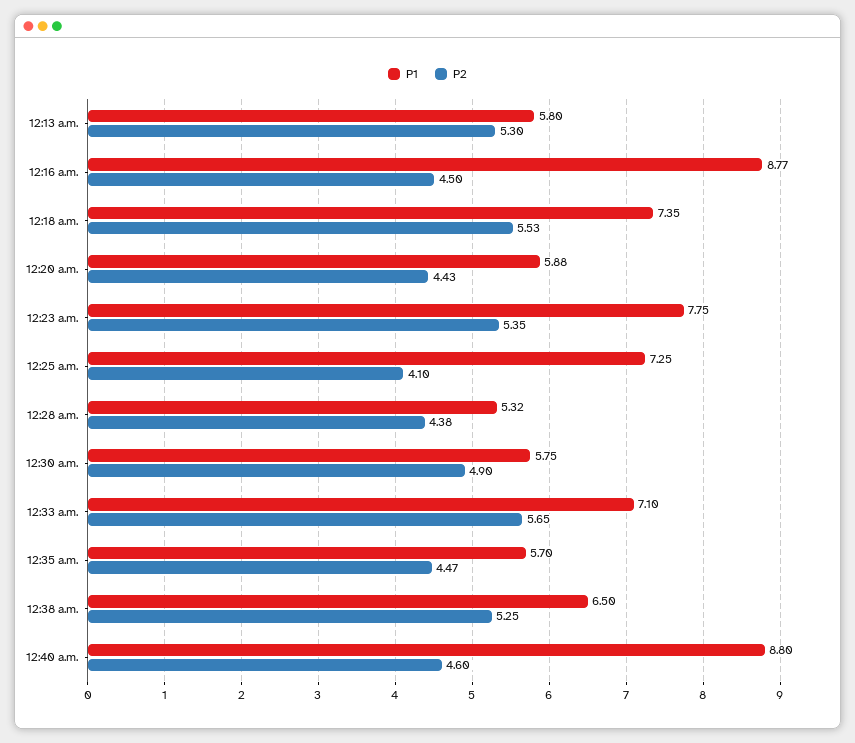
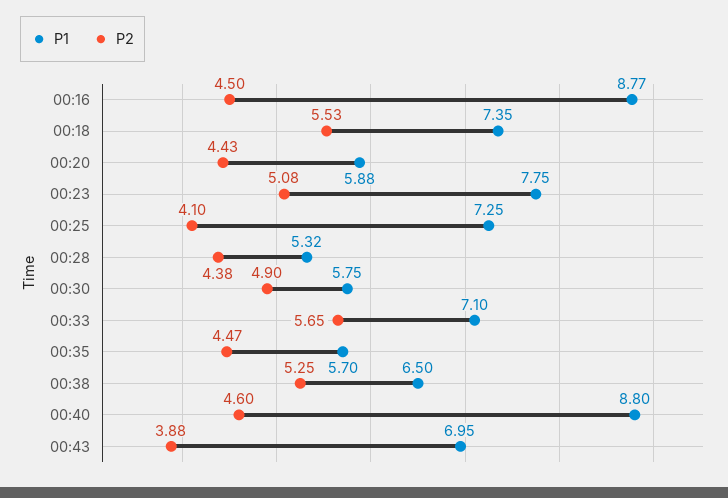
P1, 12:13 a.m.: 5.8 -> none
P2, 12:13 a.m.: 5.3 -> none
P2, 12:23 a.m.: 5.35 -> 5.08
P1, 00:43: none -> 6.95
P2, 00:43: none -> 3.88

